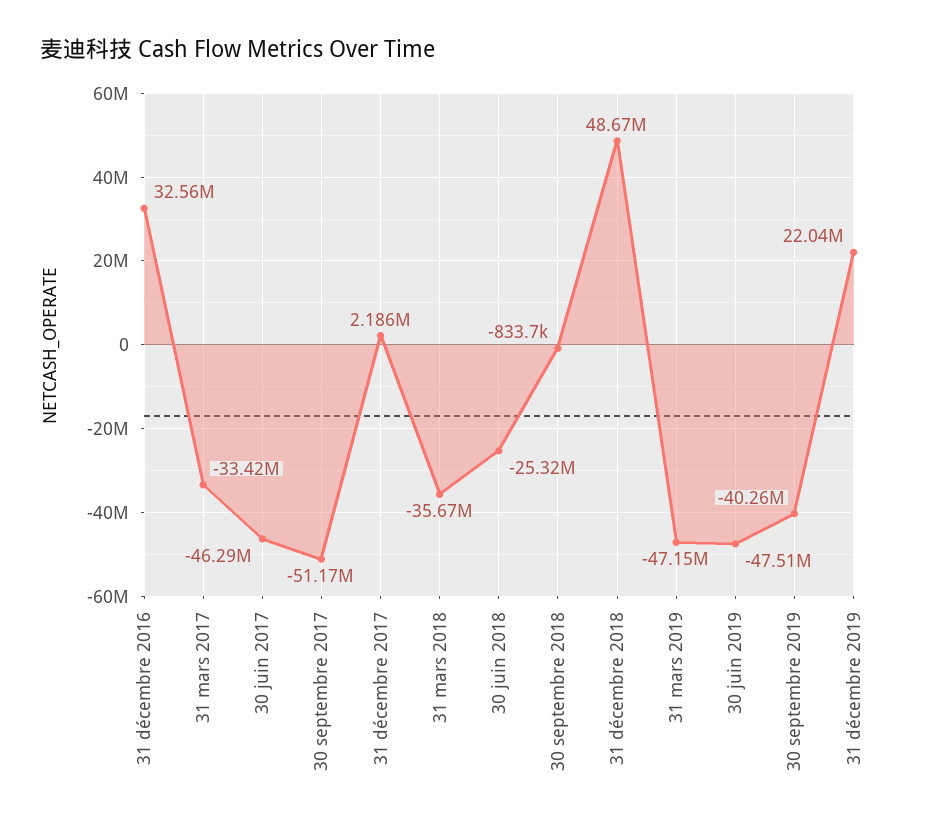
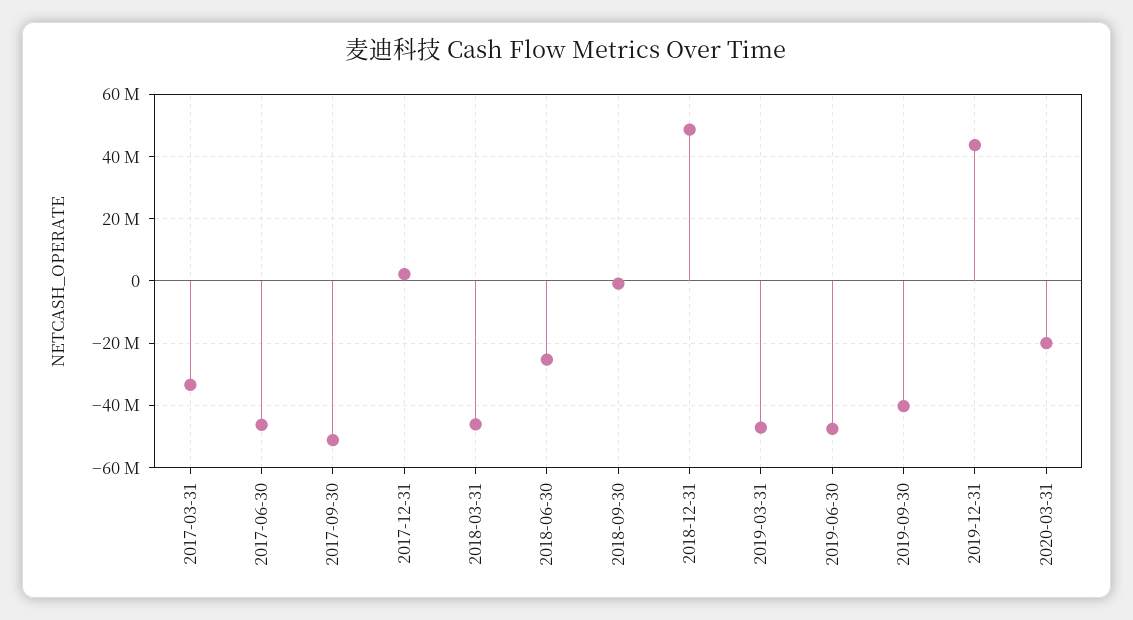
31 décembre 2016: 32560000 -> none
31 mars 2018: -35670000 -> -46000000
31 décembre 2019: 22040000 -> 44000000
2020-03-31: none -> -20000000

